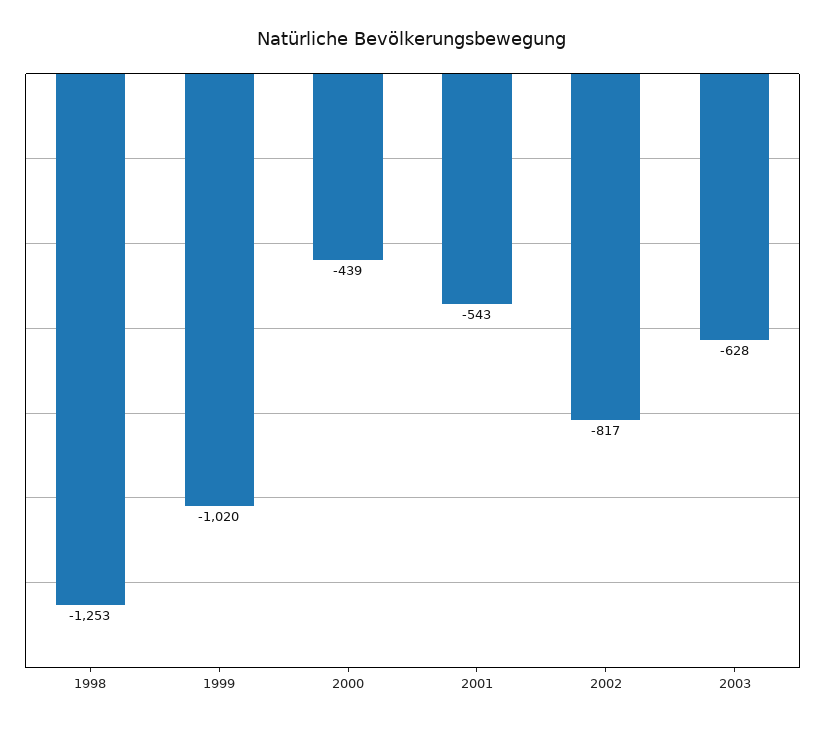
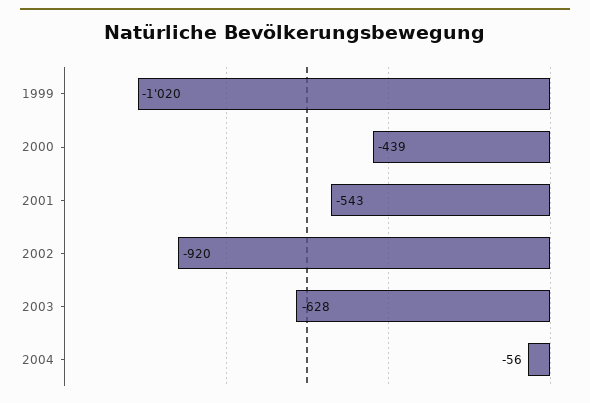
1998: -1253 -> none
2002: -817 -> -920
2004: none -> -56

